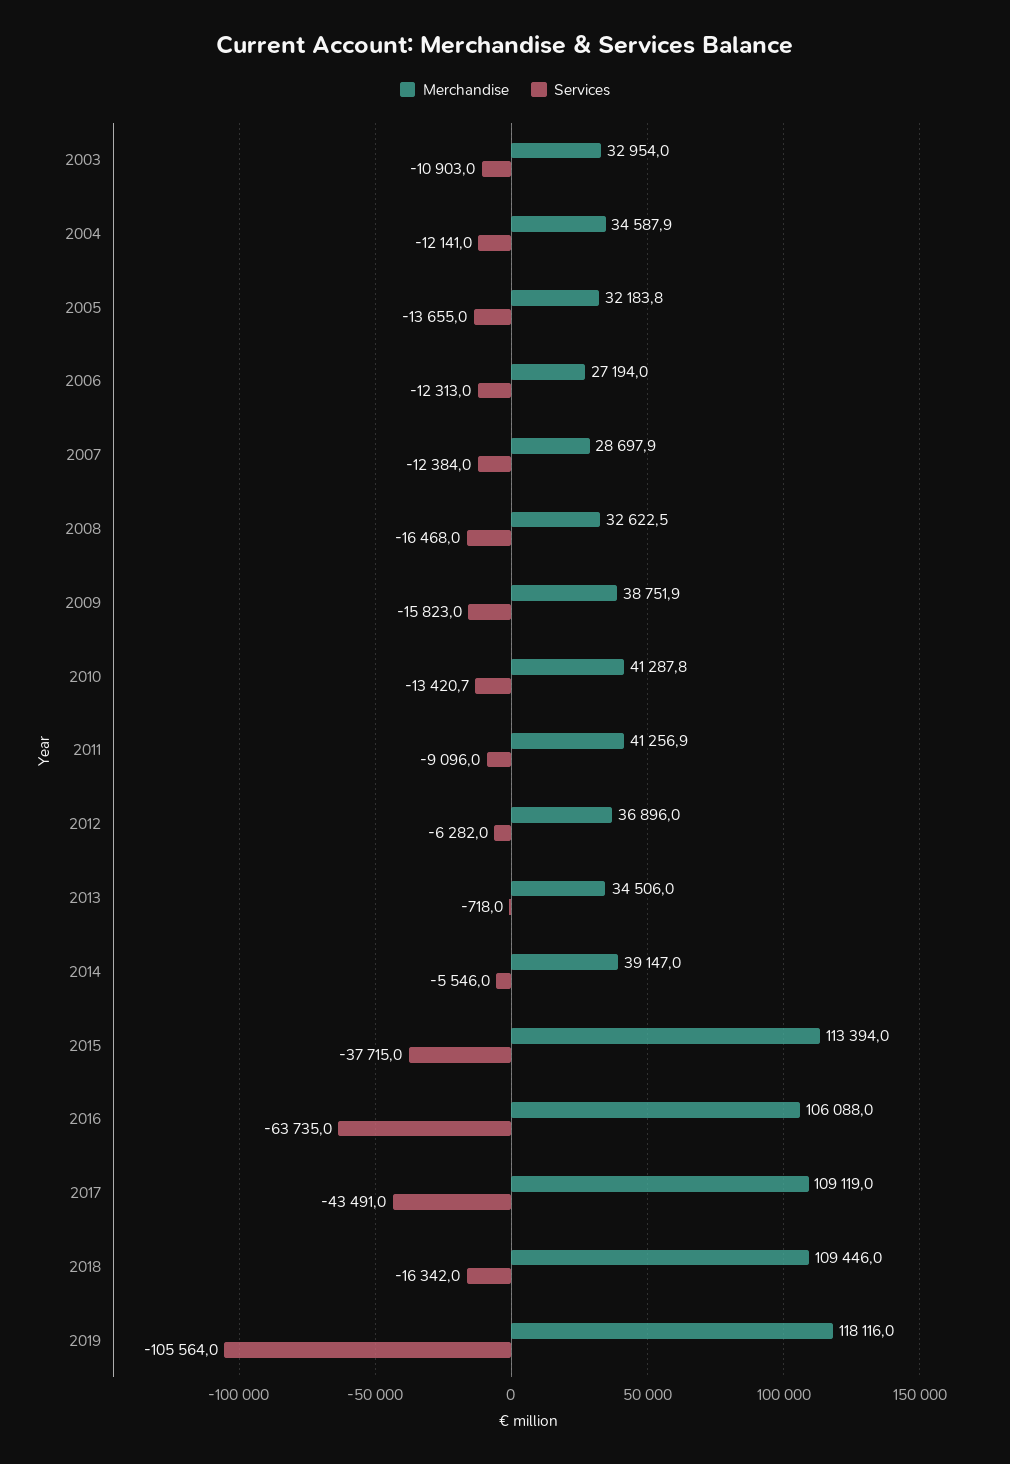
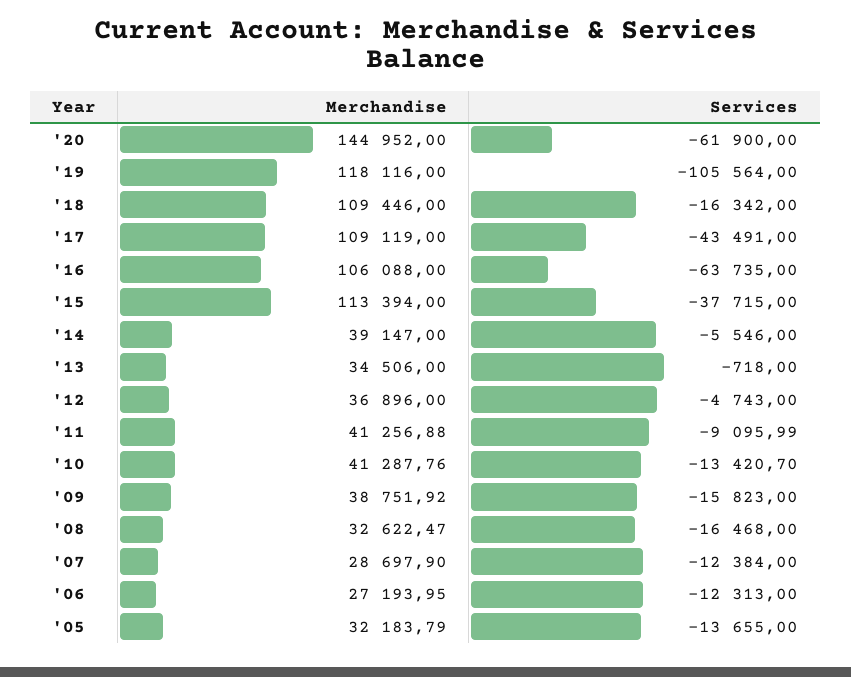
Merchandise, 2003: 32954 -> none
Services, 2003: -10903 -> none
Merchandise, 2004: 34587.9 -> none
Services, 2004: -12141 -> none
Services, 2012: -6282 -> -4743
Merchandise, '20: none -> 144952
Services, '20: none -> -61900

